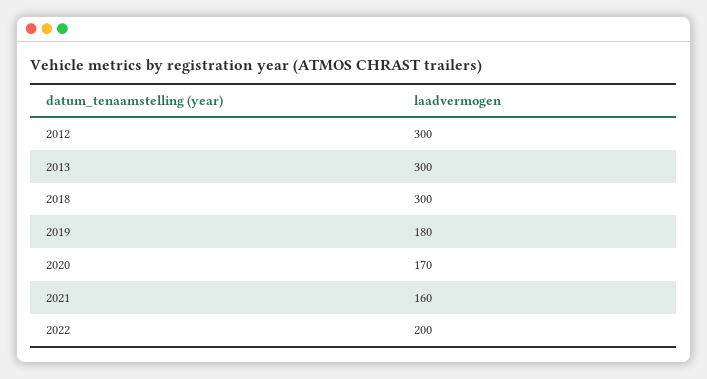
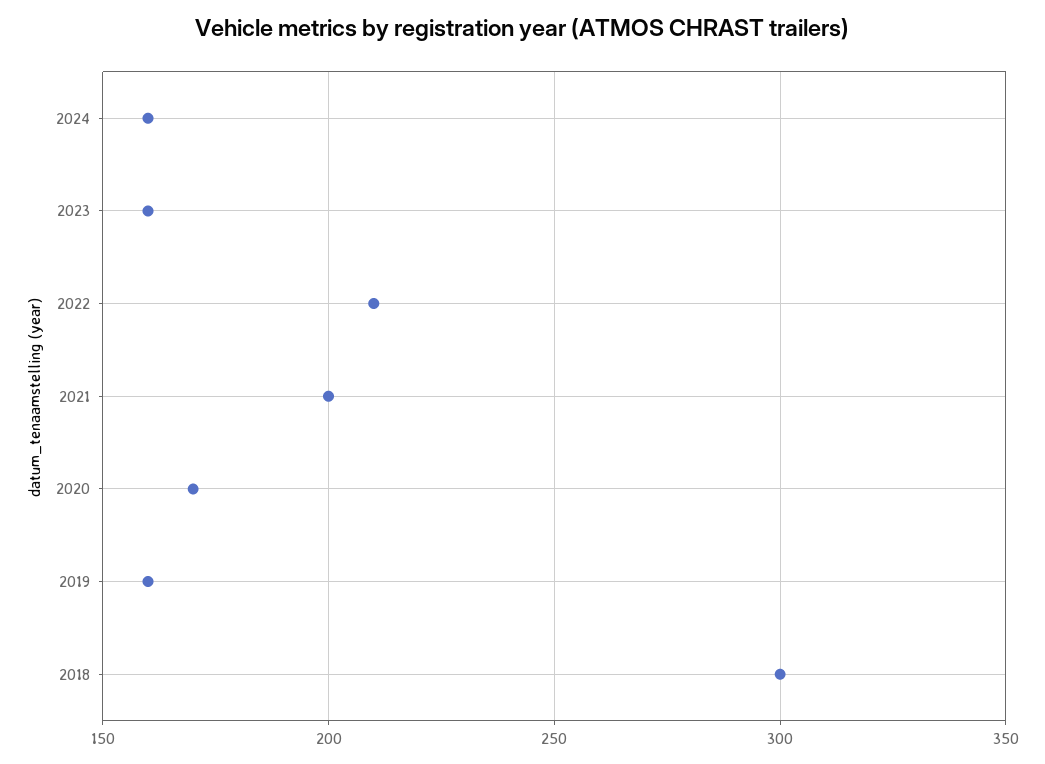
2012: 300 -> none
2013: 300 -> none
2019: 180 -> 160
2021: 160 -> 200
2022: 200 -> 210
2024: none -> 160
2023: none -> 160

